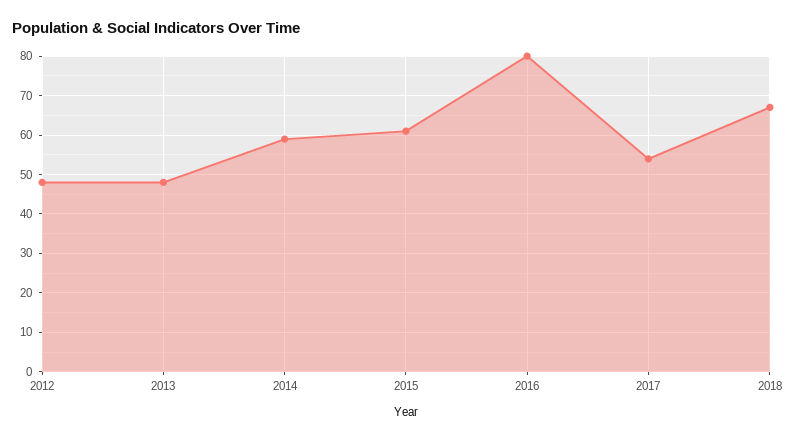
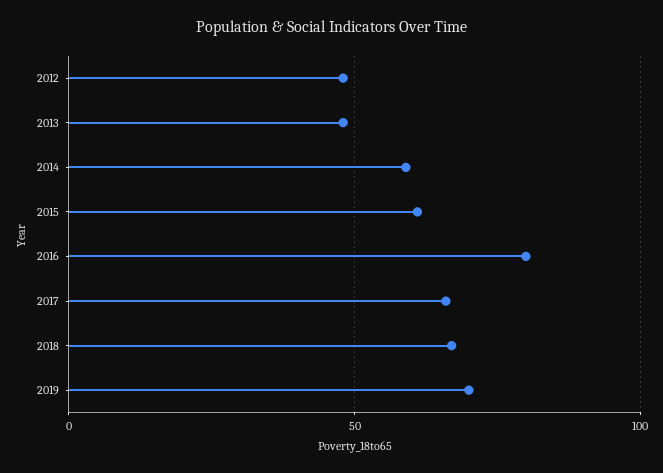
2017: 55 -> 65
2019: none -> 70

